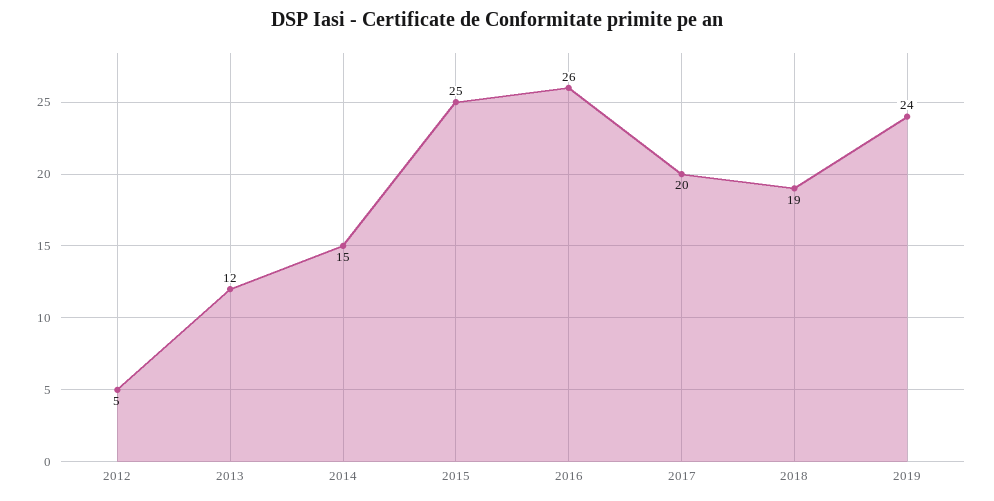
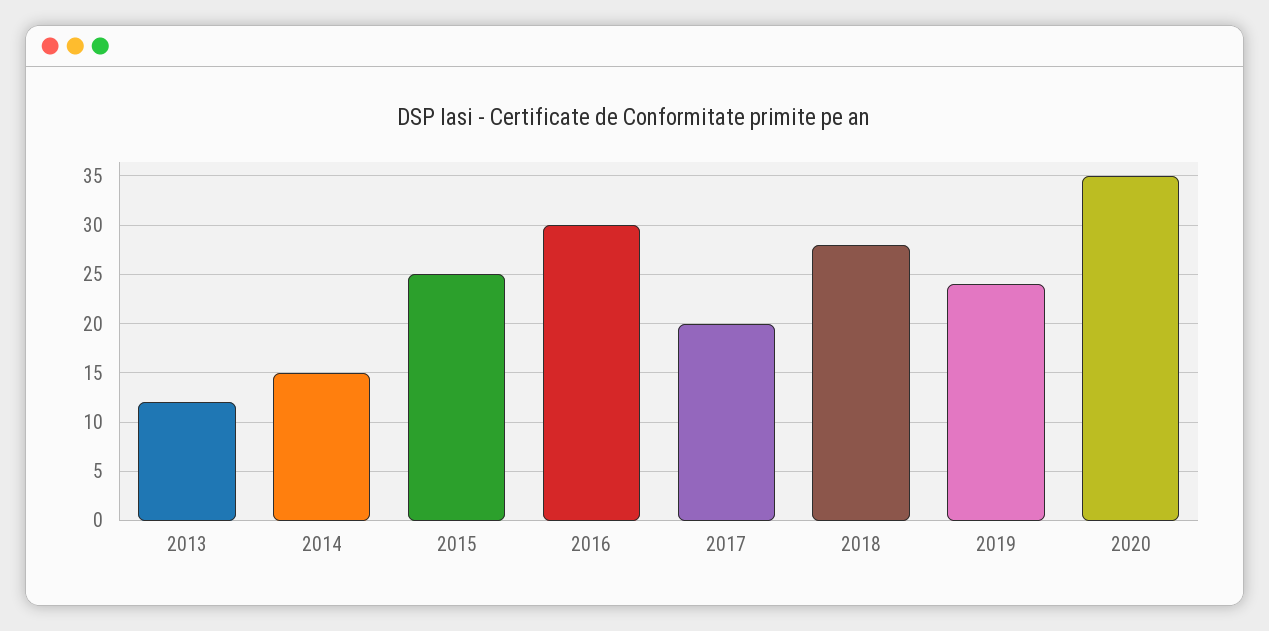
2012: 5 -> none
2016: 26 -> 30
2018: 19 -> 28
2020: none -> 35

